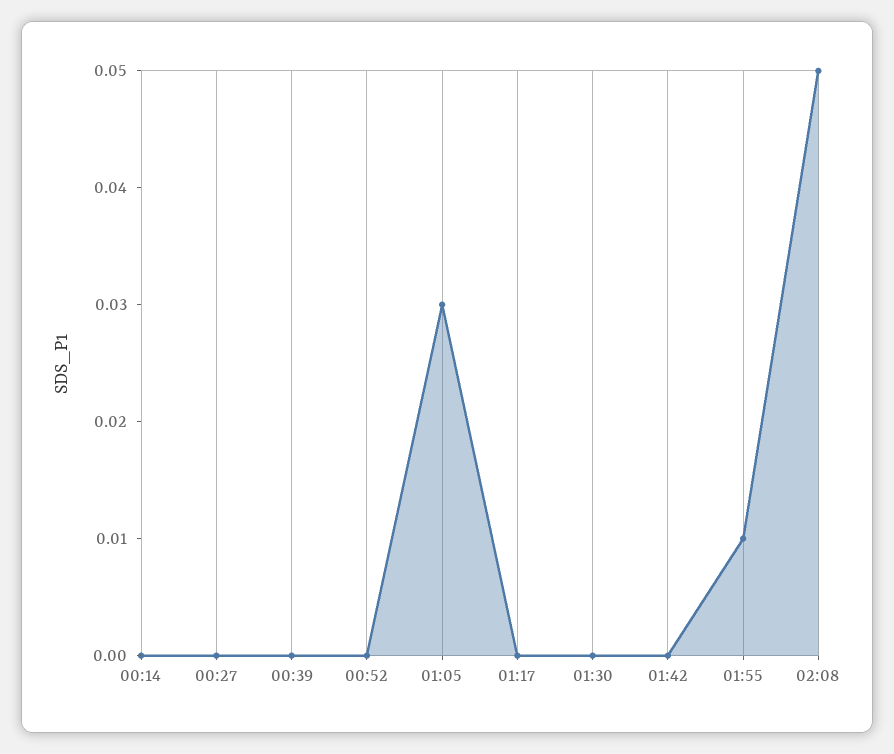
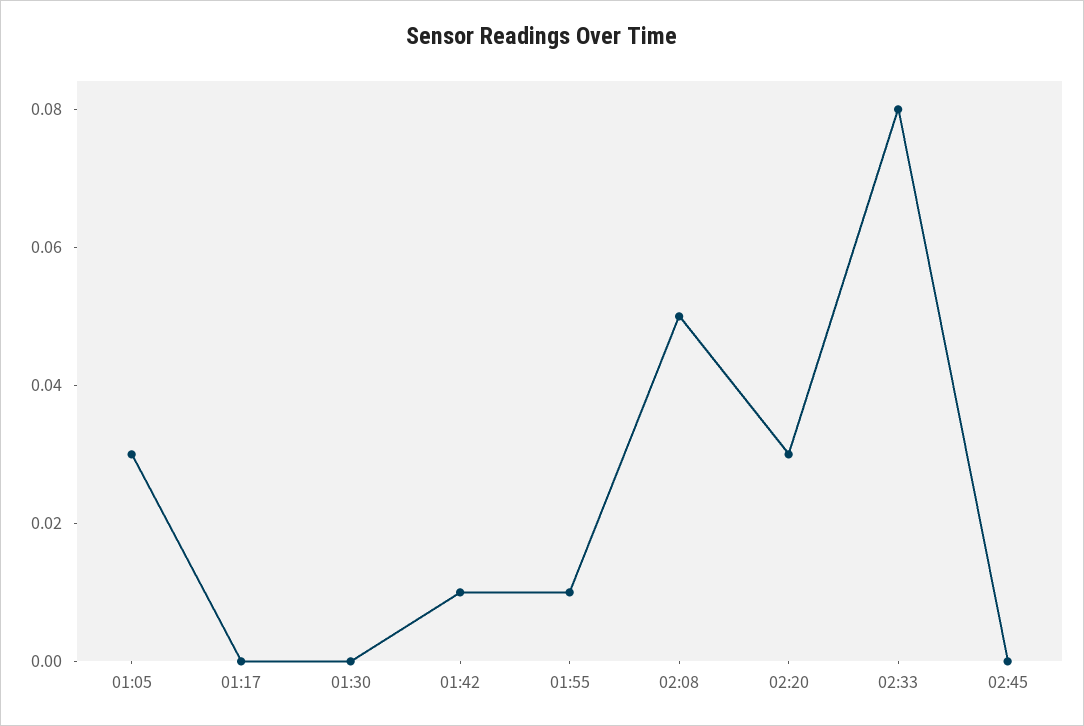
00:14: 0 -> none
00:27: 0 -> none
00:39: 0 -> none
00:52: 0 -> none
01:42: 0 -> 0.01
02:20: none -> 0.03
02:33: none -> 0.08
02:45: none -> 0

